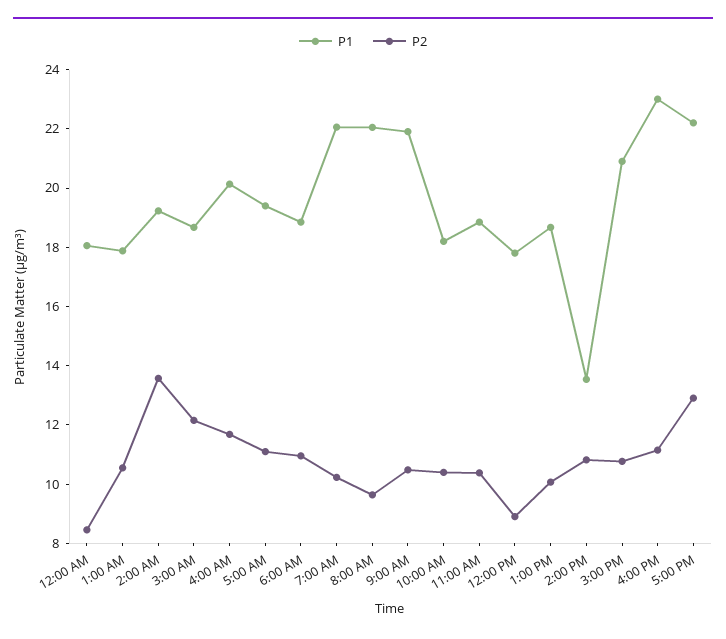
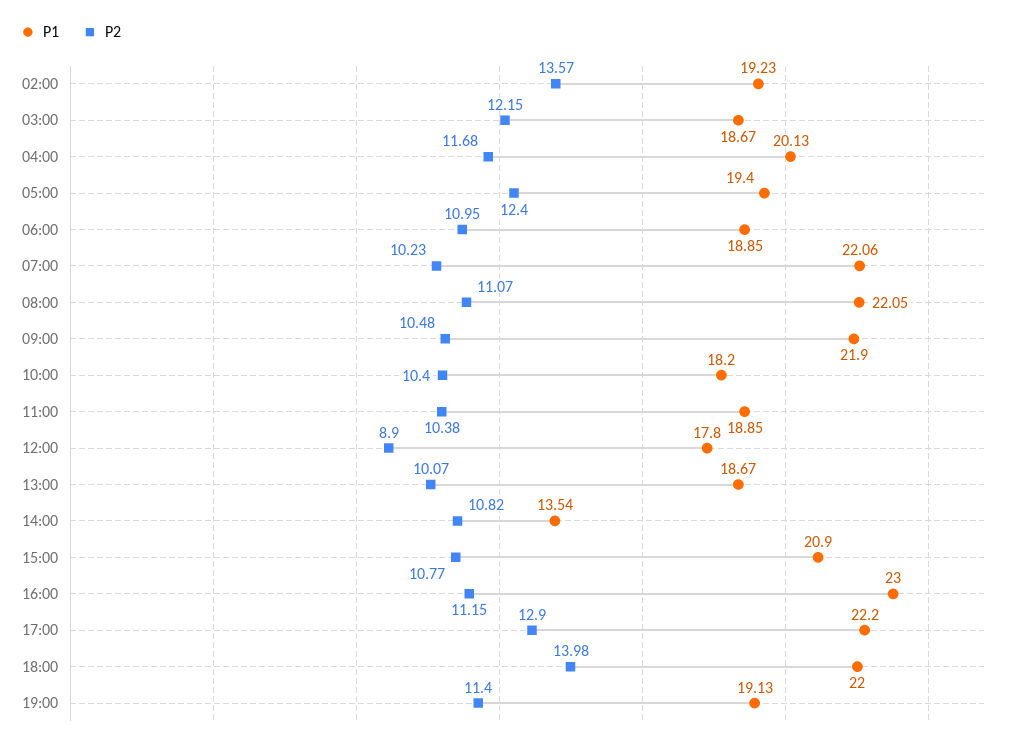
P1, 12:00 AM: 18 -> none
P2, 12:00 AM: 8.5 -> none
P1, 1:00 AM: 18 -> none
P2, 1:00 AM: 10.5 -> none
P2, 5:00 AM: 11 -> 12.4
P2, 8:00 AM: 9.5 -> 11.07
P1, 18:00: none -> 22
P2, 18:00: none -> 13.98
P1, 19:00: none -> 19.13
P2, 19:00: none -> 11.4

